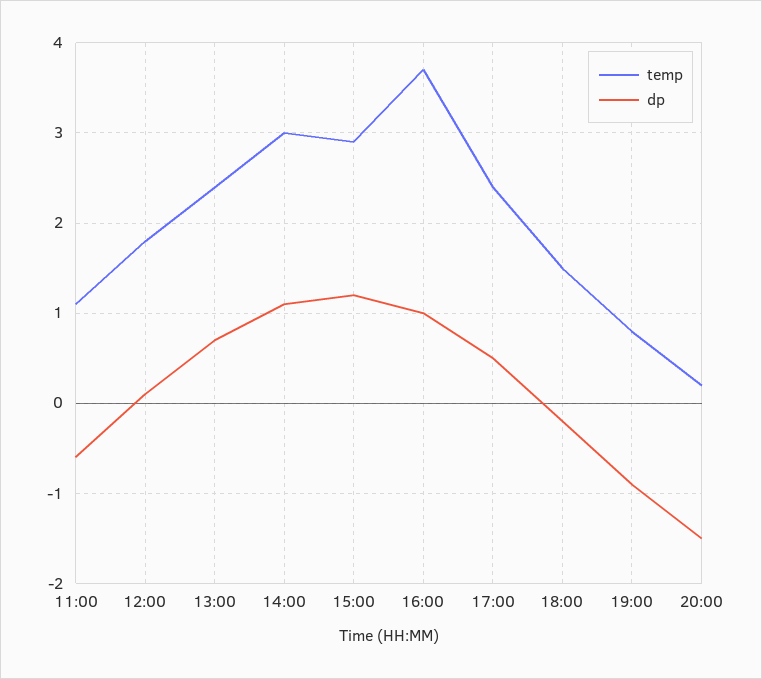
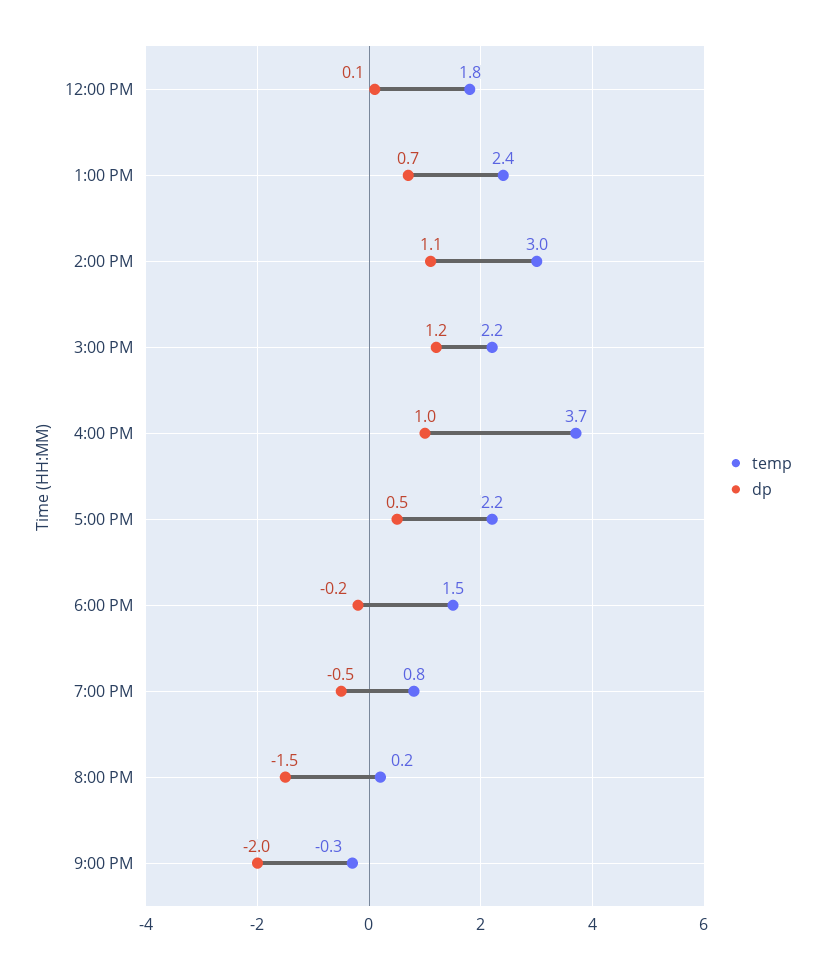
temp, 11:00: 1.1 -> none
dp, 11:00: -0.6 -> none
temp, 15:00: 2.9 -> 2.2
temp, 17:00: 2.4 -> 2.2
dp, 19:00: -0.9 -> -0.5
temp, 9:00 PM: none -> -0.3
dp, 9:00 PM: none -> -2

